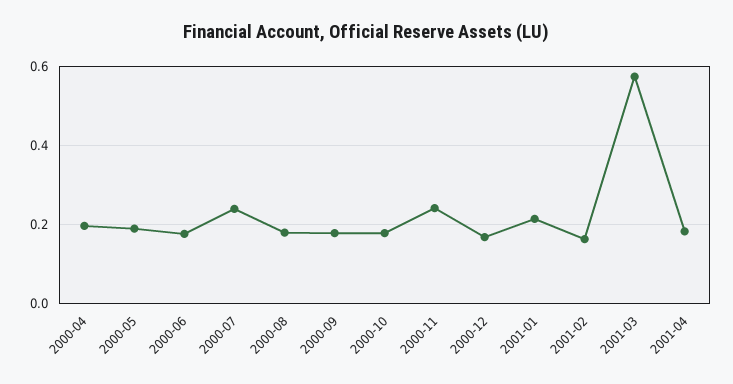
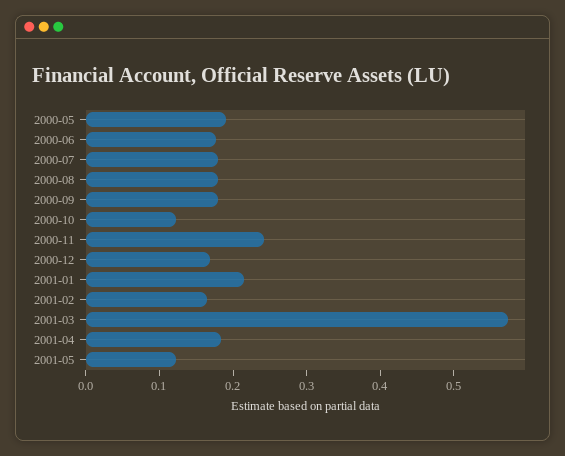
2000-04: 0.2 -> none
2000-07: 0.24 -> 0.18
2000-10: 0.18 -> 0.12
2001-05: none -> 0.12

